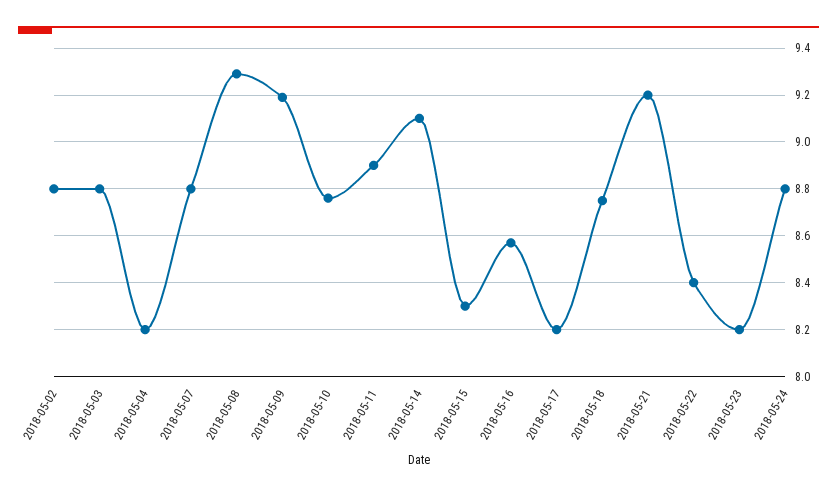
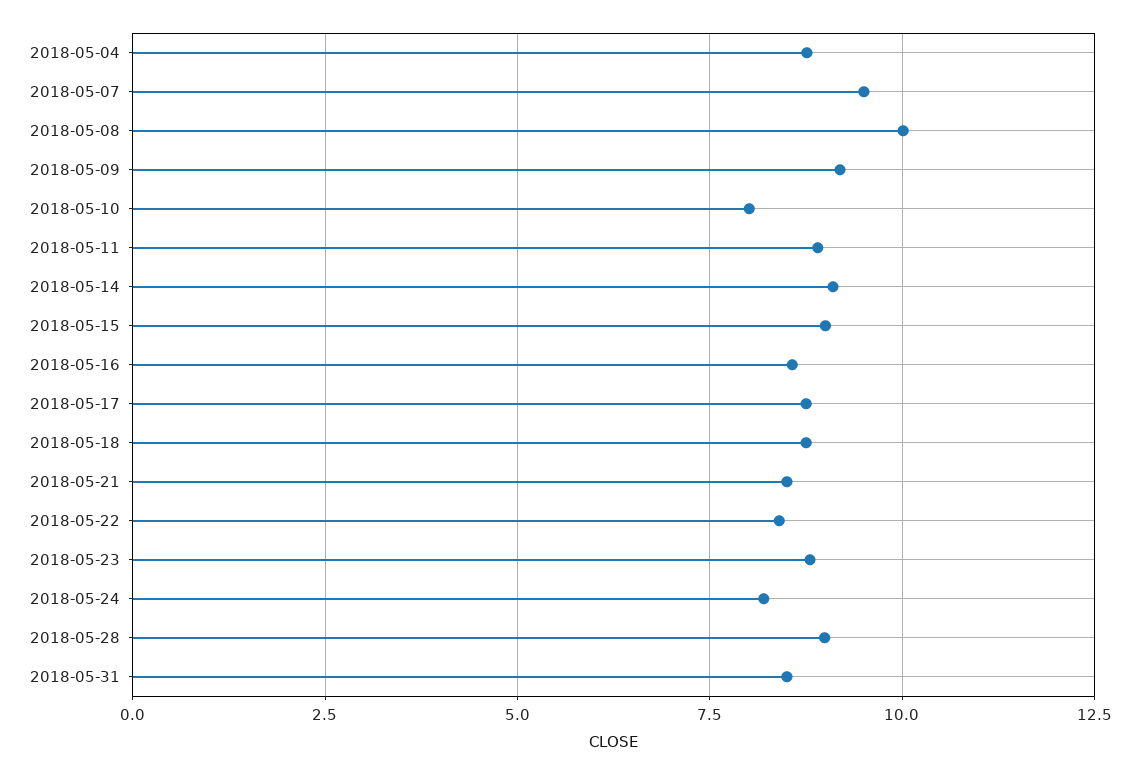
2018-05-02: 8.8 -> none
2018-05-03: 8.8 -> none
2018-05-04: 8.2 -> 8.75
2018-05-07: 8.8 -> 9.5
2018-05-08: 9.3 -> 10
2018-05-10: 8.75 -> 8
2018-05-15: 8.3 -> 9
2018-05-17: 8.2 -> 8.75
2018-05-21: 9.2 -> 8.5
2018-05-23: 8.2 -> 8.75
2018-05-24: 8.8 -> 8.25
2018-05-28: none -> 9
2018-05-31: none -> 8.5

